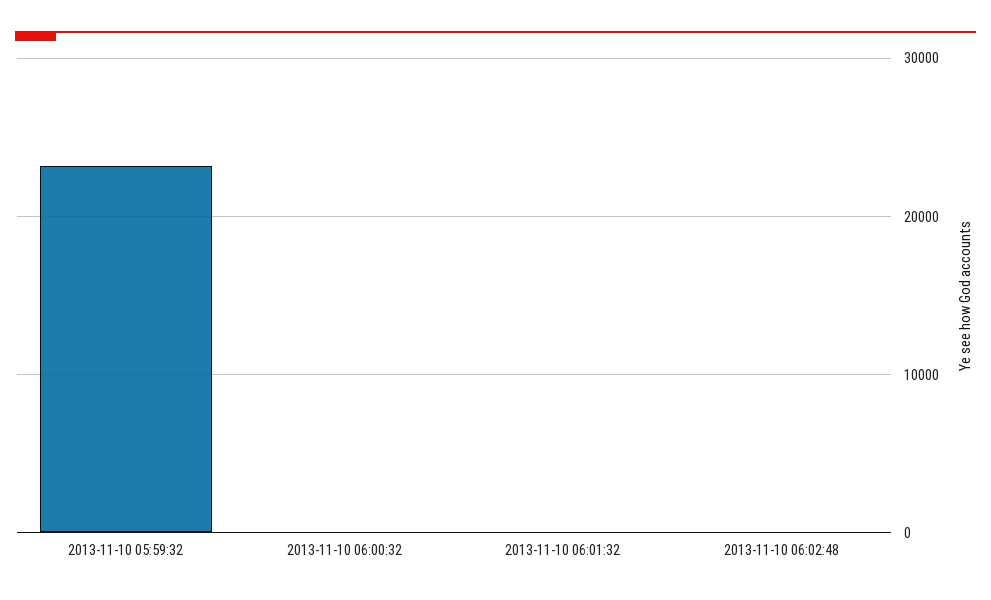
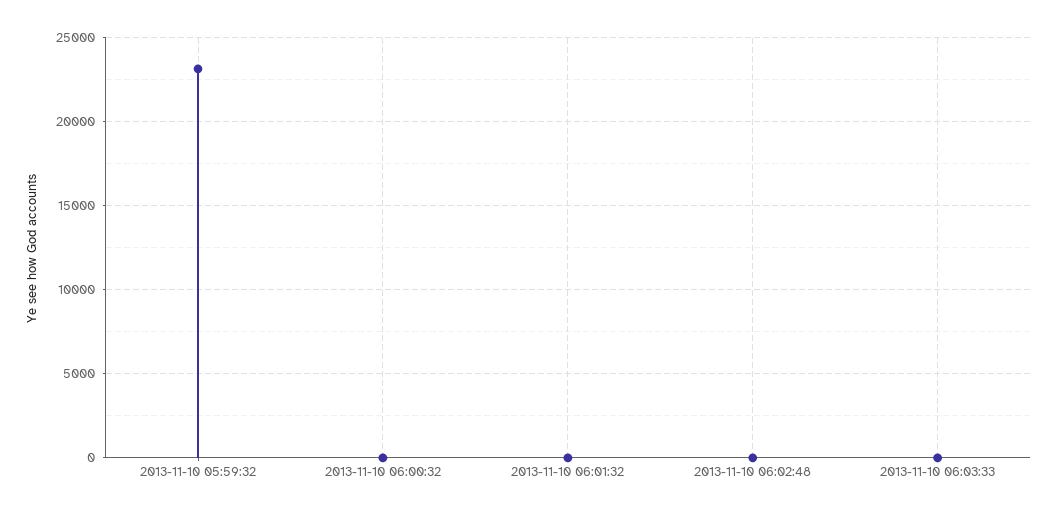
2013-11-10 06:03:33: none -> 0

